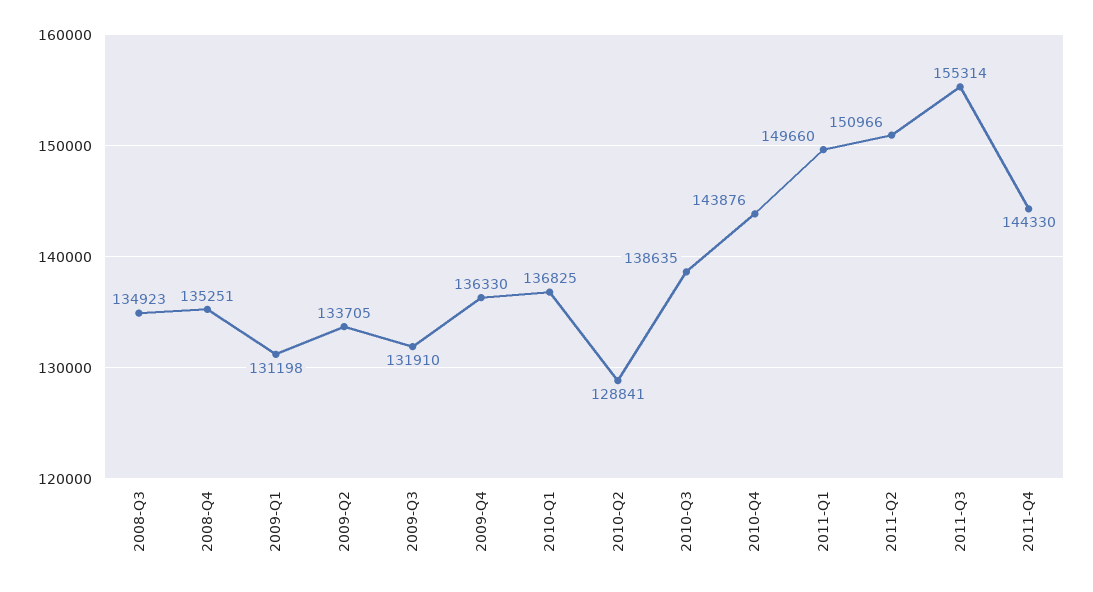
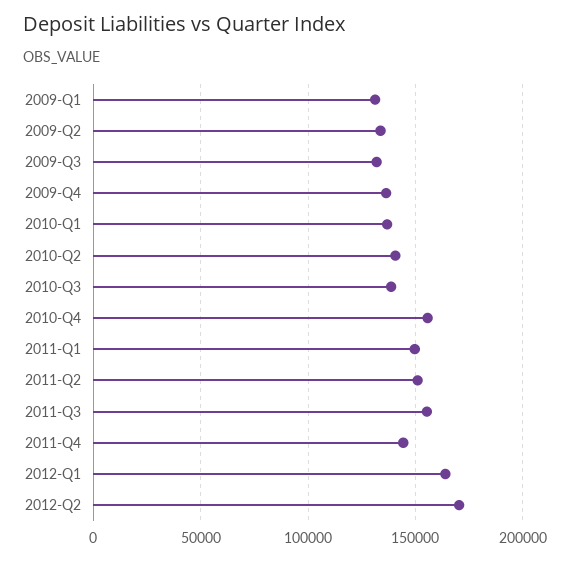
2008-Q3: 134923 -> none
2008-Q4: 135251 -> none
2010-Q2: 128841 -> 140000
2010-Q4: 143876 -> 155000
2012-Q1: none -> 165000
2012-Q2: none -> 170000

